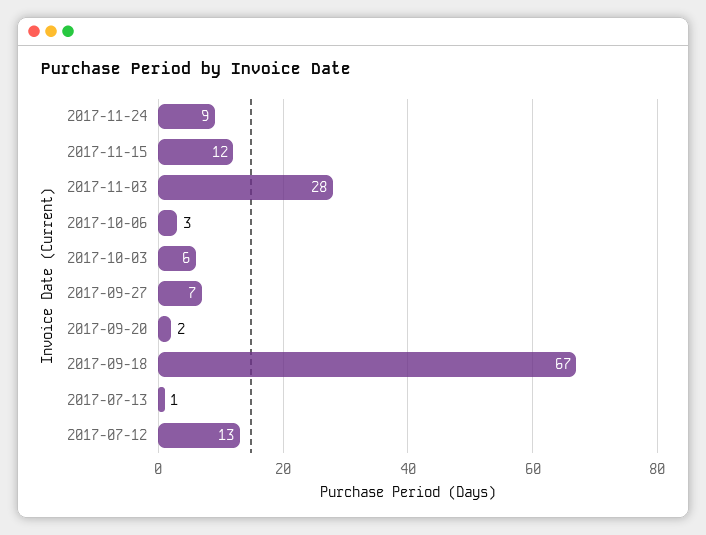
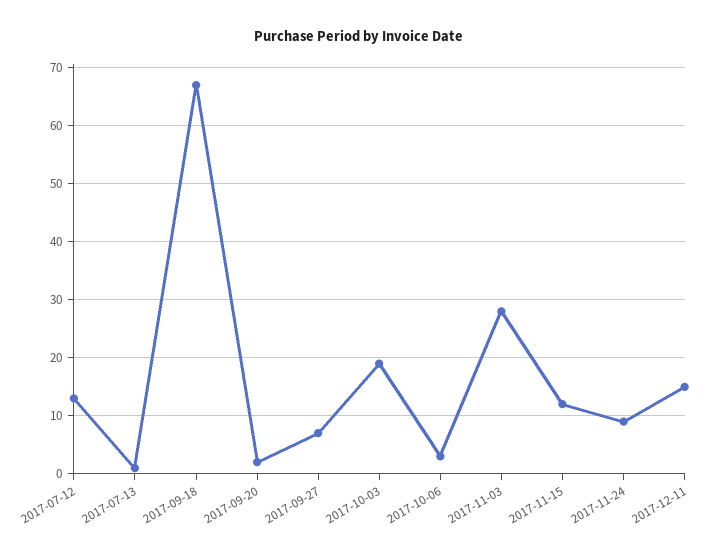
2017-10-03: 6 -> 20
2017-12-11: none -> 15

